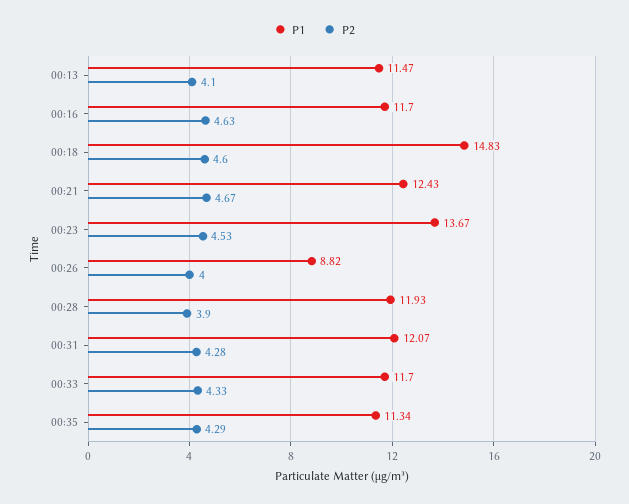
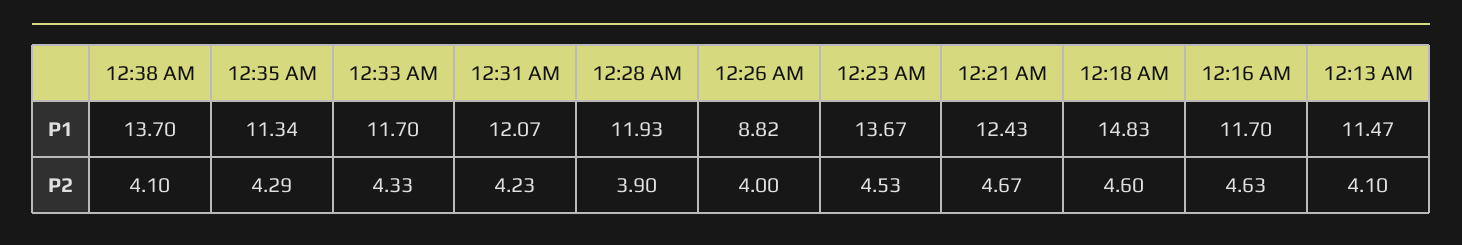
P2, 00:31: 4.28 -> 4.23
P1, 12:38 AM: none -> 13.7
P2, 12:38 AM: none -> 4.1

